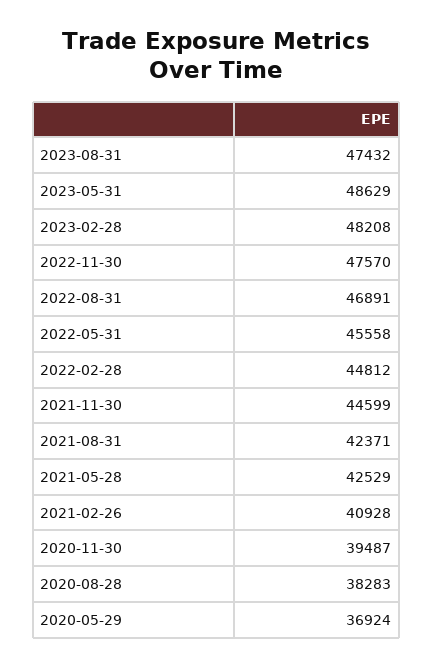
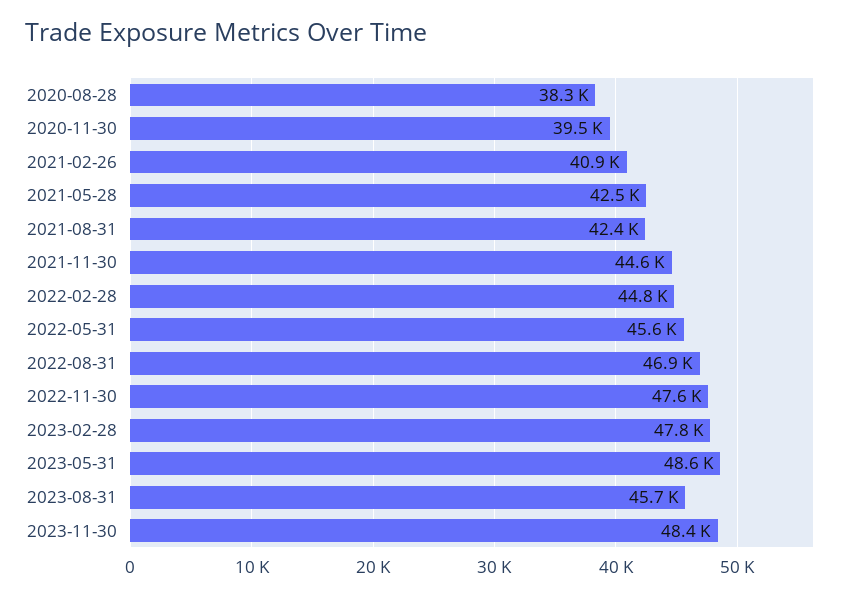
2023-08-31: 47432 -> 45700
2023-02-28: 48208 -> 47800
2020-05-29: 36924 -> none
2023-11-30: none -> 48400

